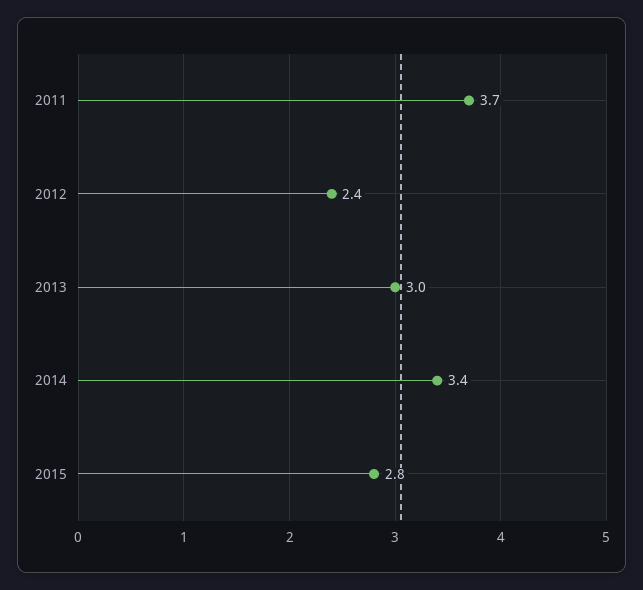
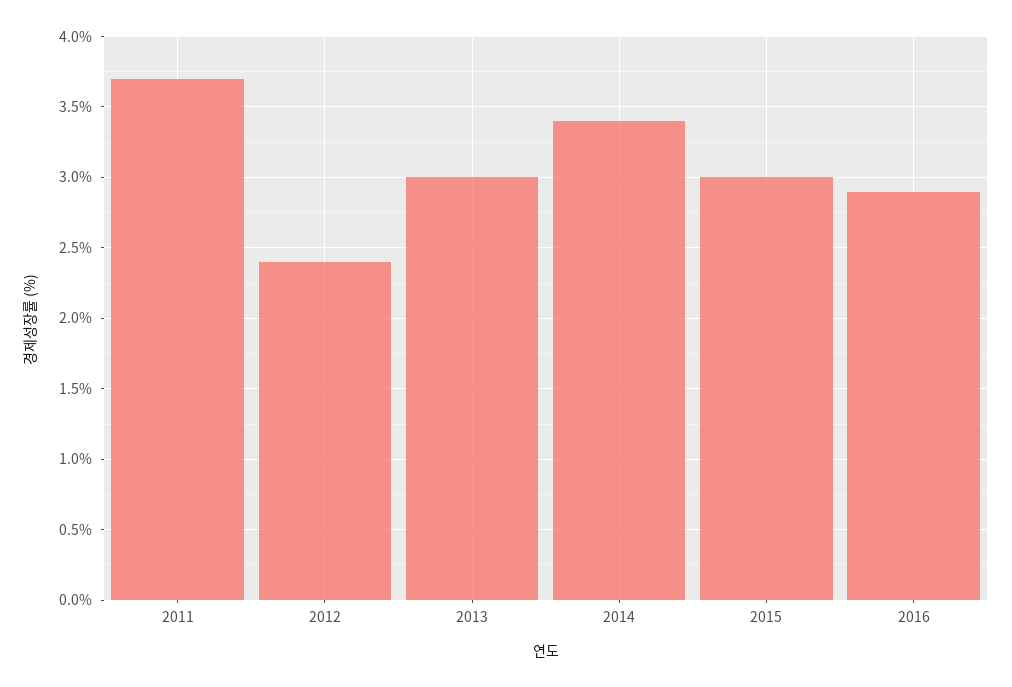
2015: 2.8 -> 3
2016: none -> 2.9

